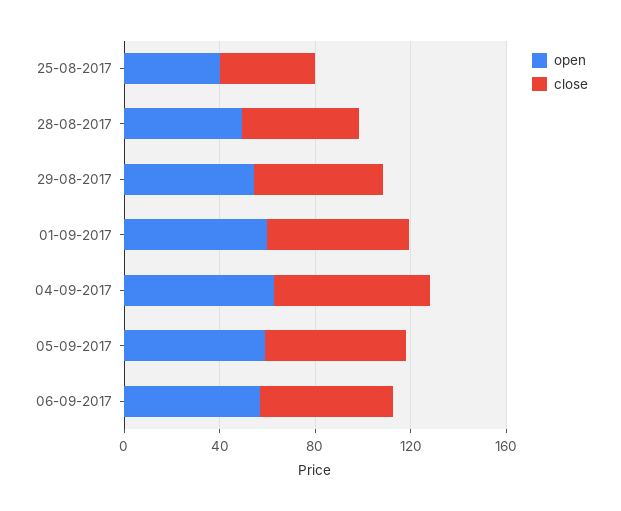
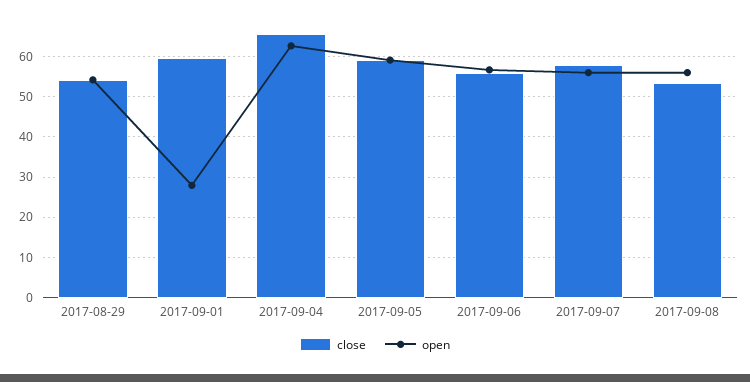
open, 25-08-2017: 40 -> none
close, 25-08-2017: 40 -> none
open, 28-08-2017: 50 -> none
close, 28-08-2017: 50 -> none
open, 01-09-2017: 60 -> 28
close, 2017-09-07: none -> 58
open, 2017-09-07: none -> 56
close, 2017-09-08: none -> 54
open, 2017-09-08: none -> 56

